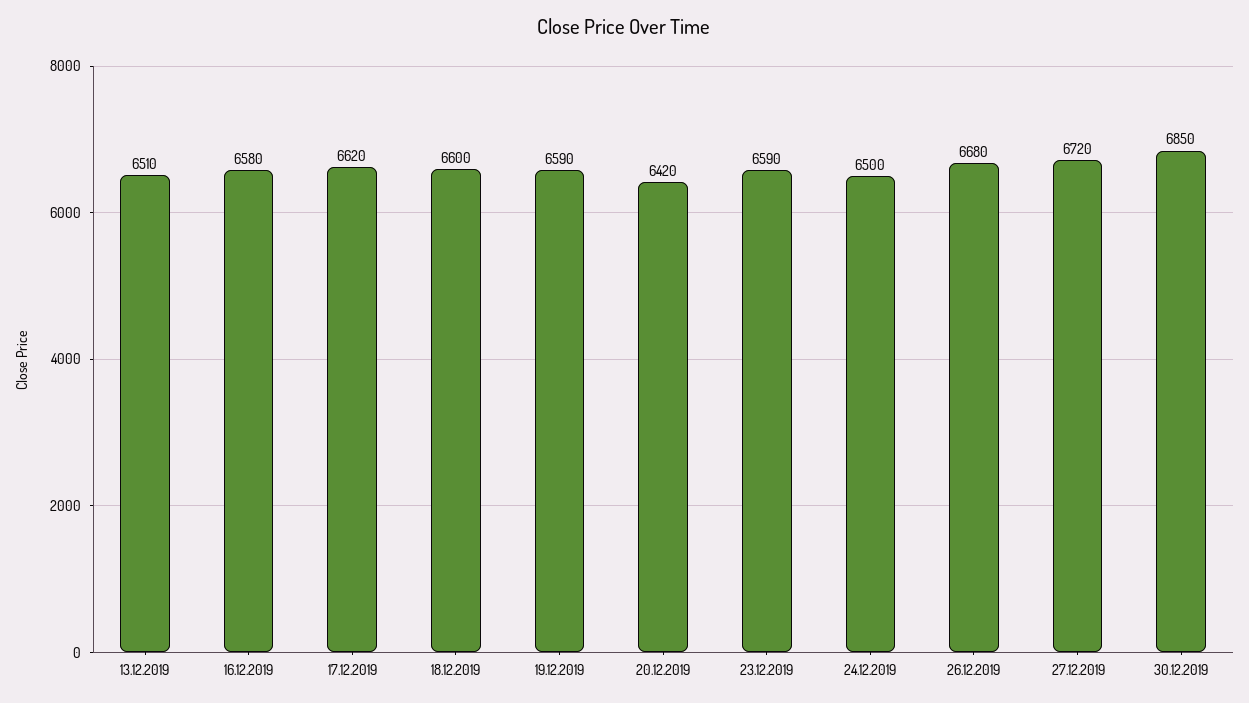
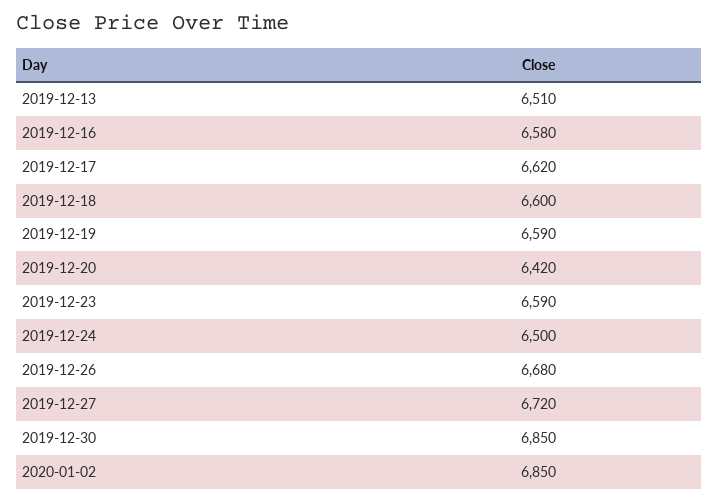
2020-01-02: none -> 6850

